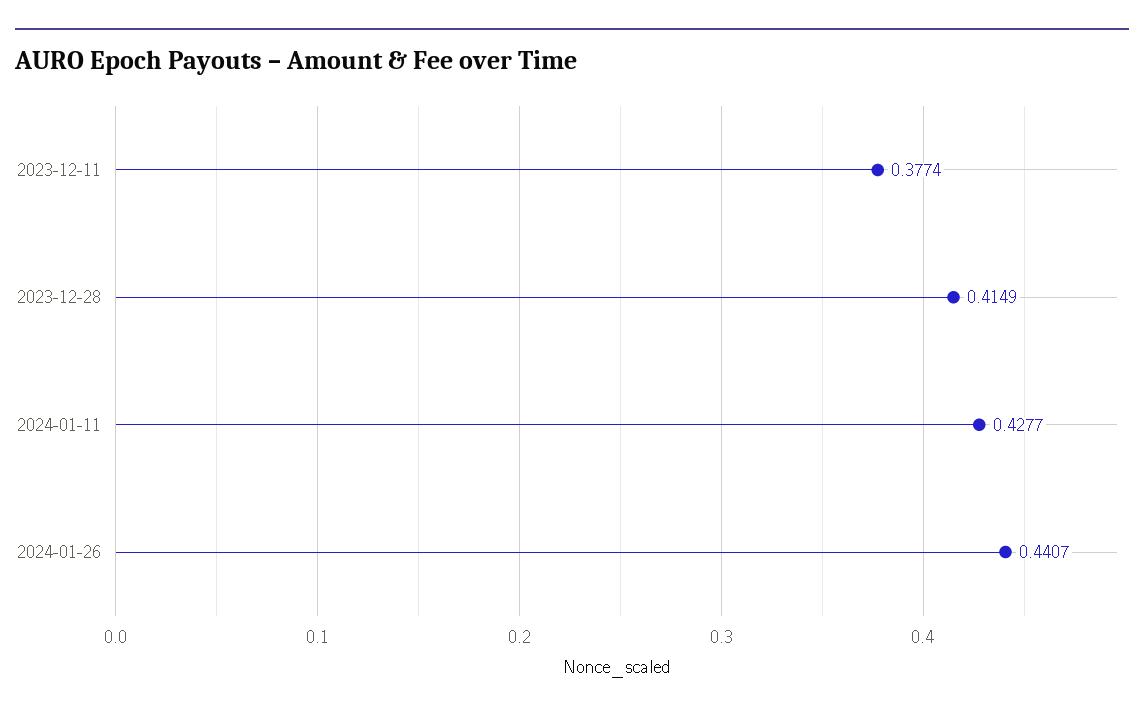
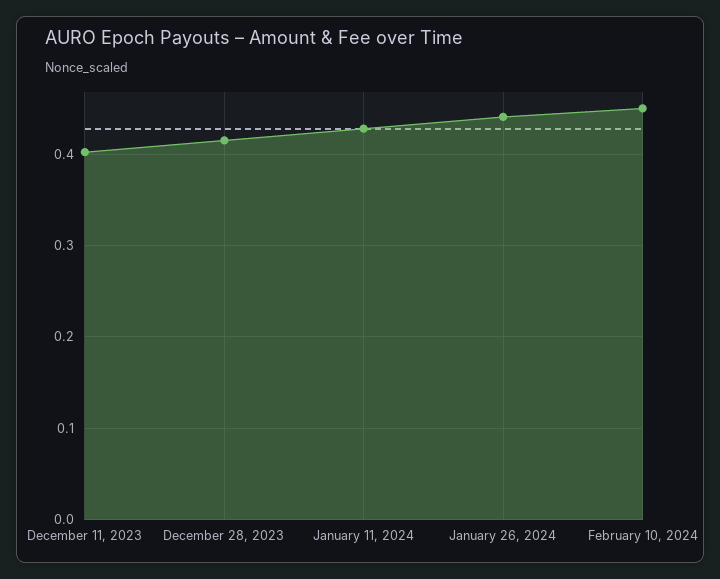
2023-12-11: 0.3774 -> 0.4
February 10, 2024: none -> 0.45

